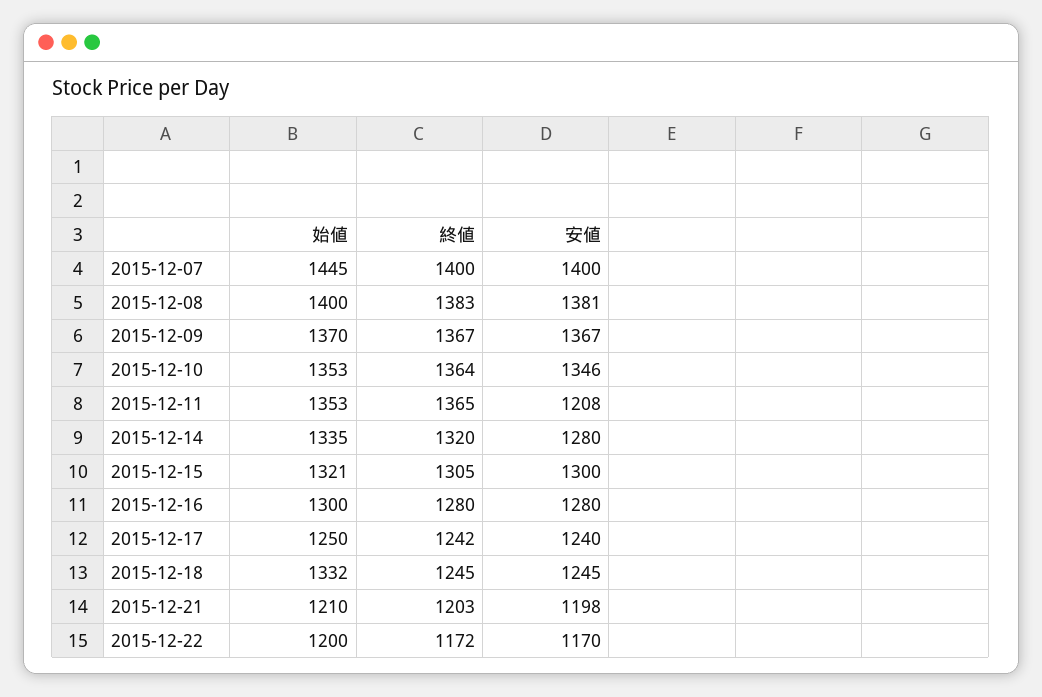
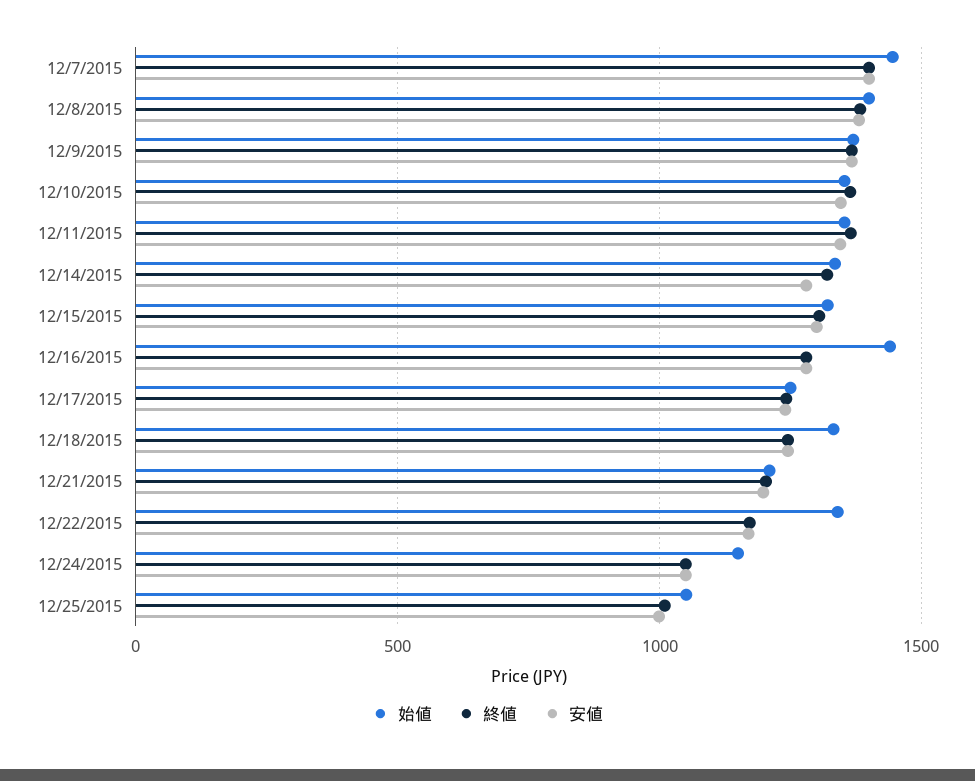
安値, 2015-12-11: 1208 -> 1350
始値, 2015-12-16: 1300 -> 1450
始値, 2015-12-22: 1200 -> 1350
始値, 12/24/2015: none -> 1150
終値, 12/24/2015: none -> 1050
安値, 12/24/2015: none -> 1050
始値, 12/25/2015: none -> 1050
終値, 12/25/2015: none -> 1000
安値, 12/25/2015: none -> 1000

